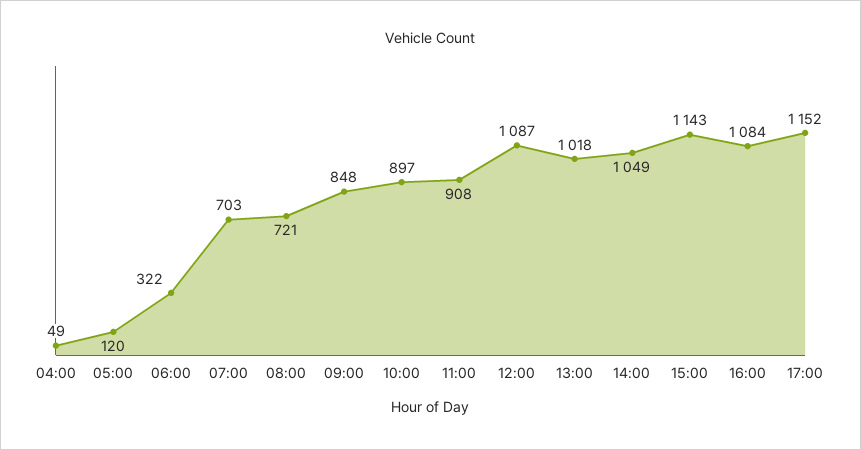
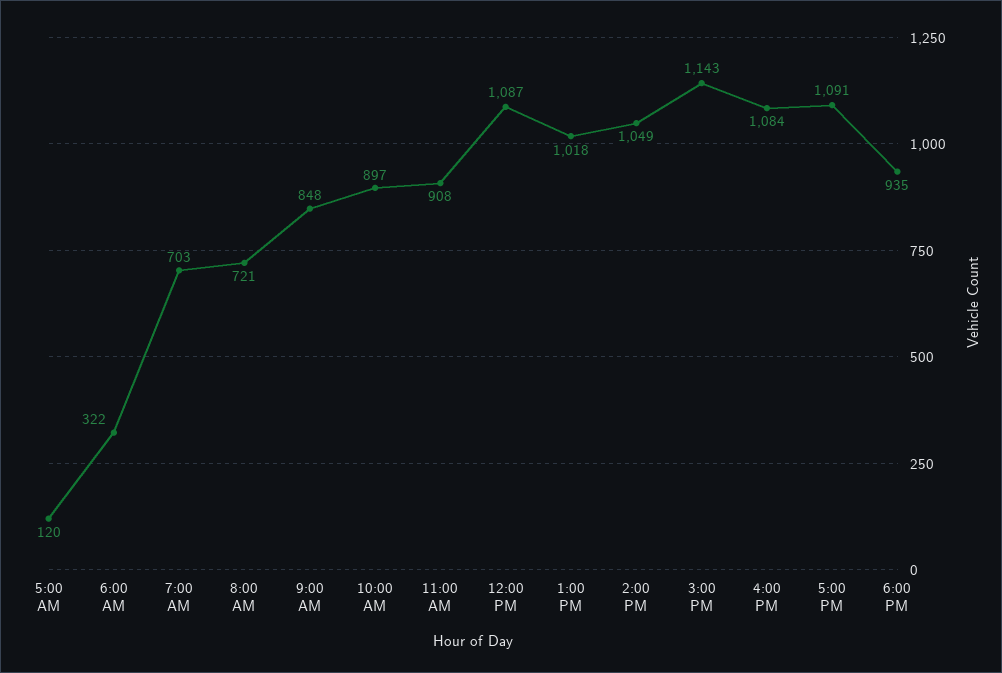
04:00: 49 -> none
17:00: 1152 -> 1091
6:00 PM: none -> 935

